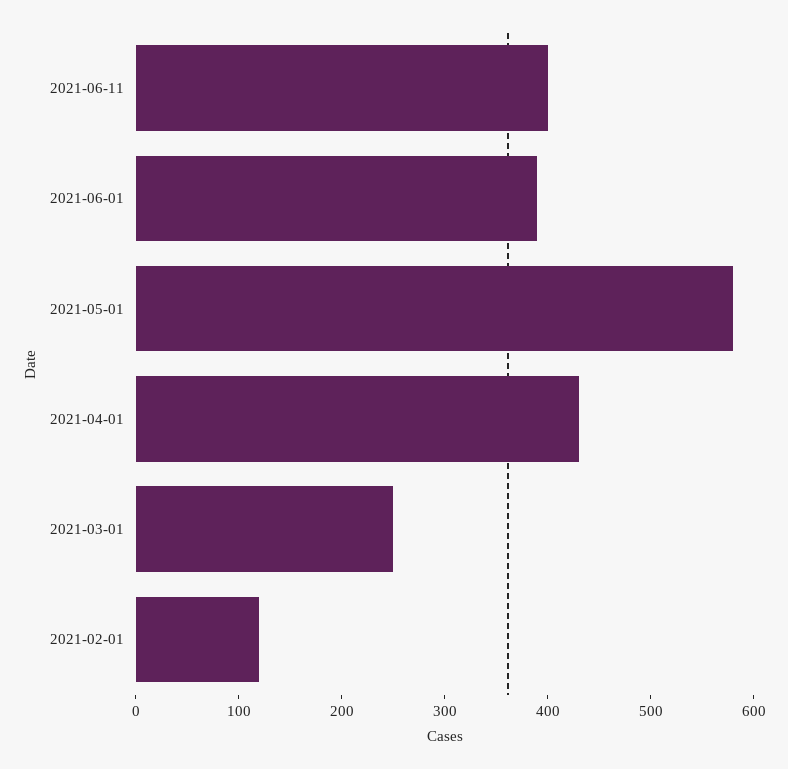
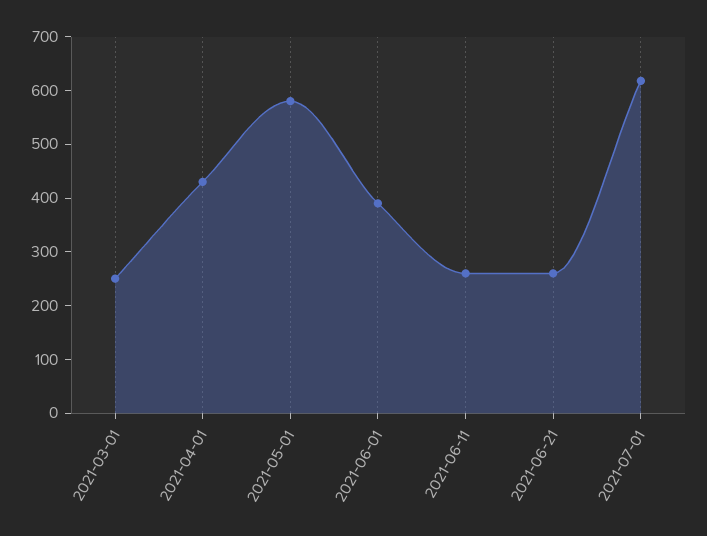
2021-06-11: 400 -> 260
2021-02-01: 120 -> none
2021-06-21: none -> 260
2021-07-01: none -> 620

